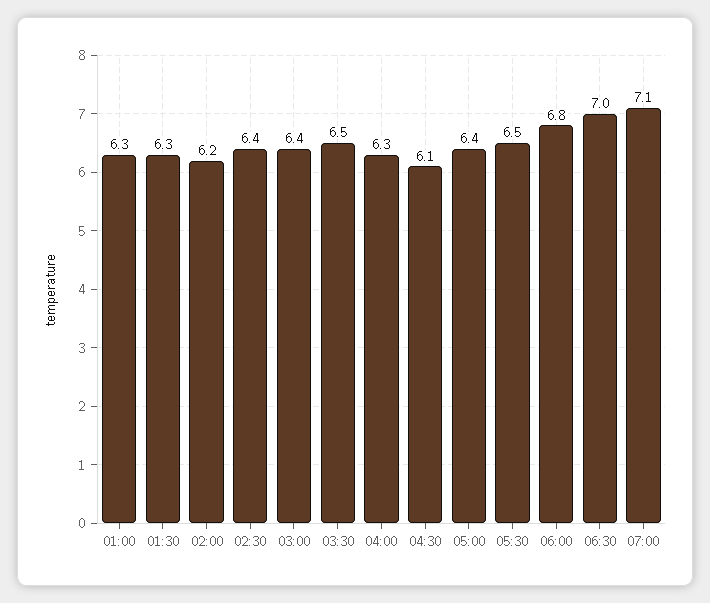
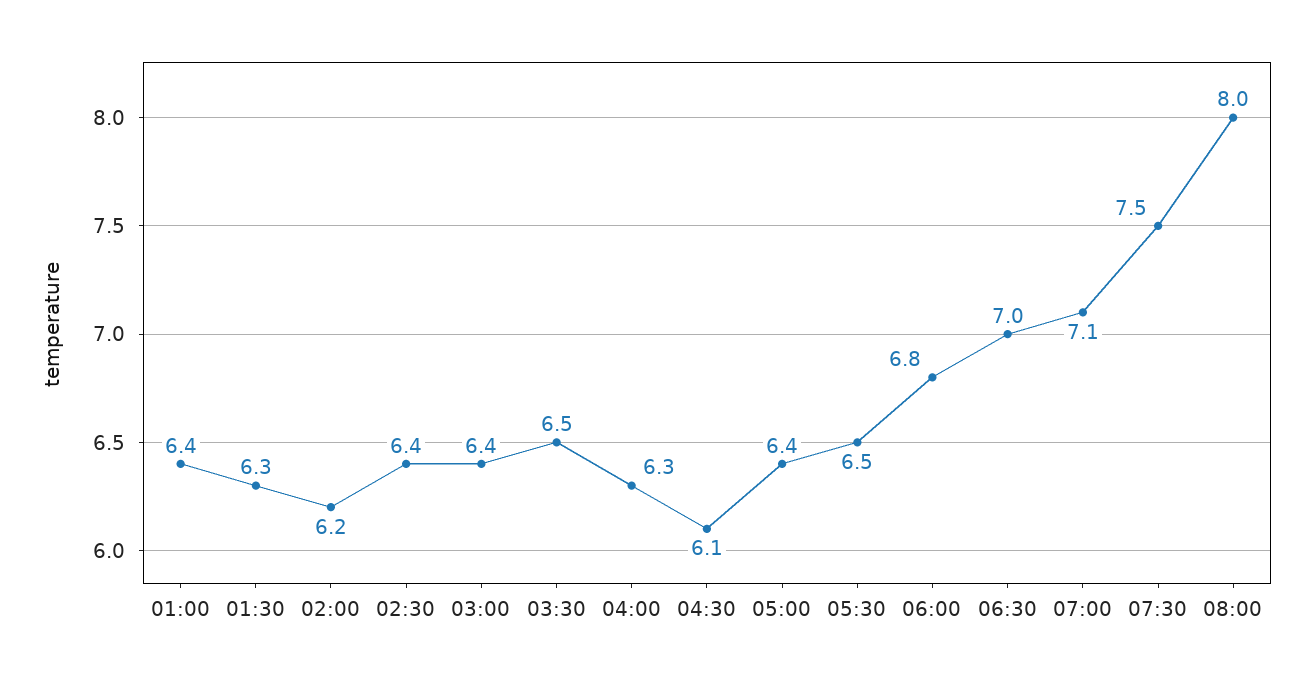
01:00: 6.3 -> 6.4
07:30: none -> 7.5
08:00: none -> 8

